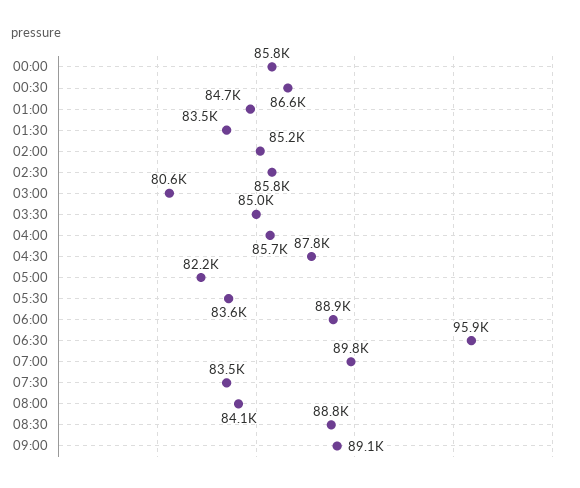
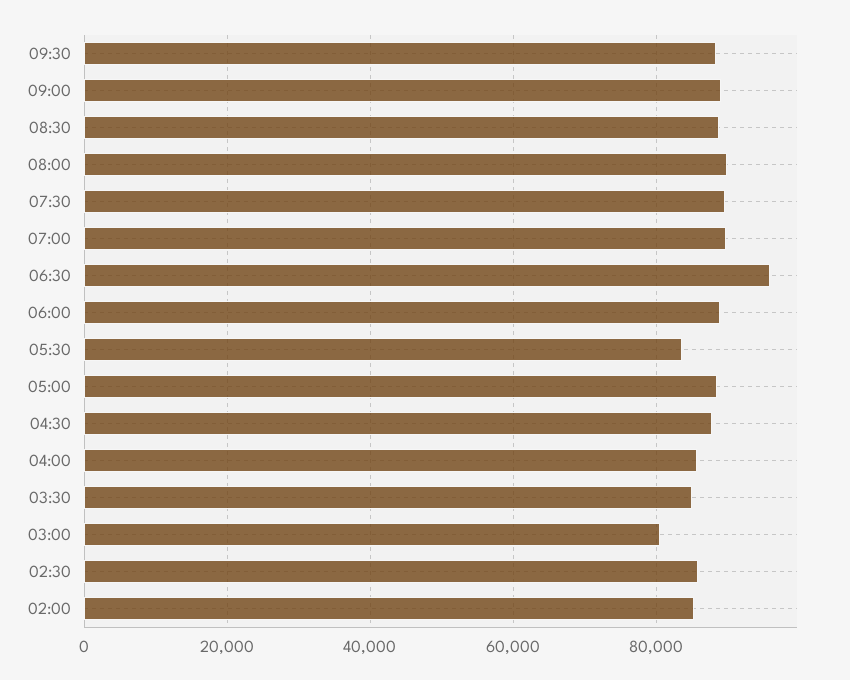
00:00: 85800 -> none
00:30: 86600 -> none
01:00: 84700 -> none
01:30: 83500 -> none
05:00: 82200 -> 88000
07:30: 83500 -> 90000
08:00: 84100 -> 90000
09:30: none -> 88000

